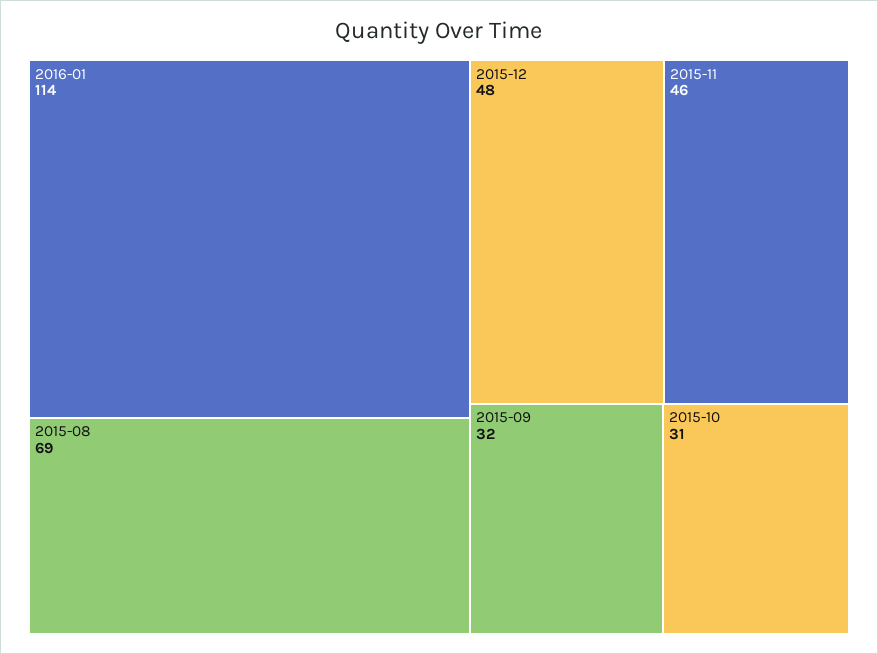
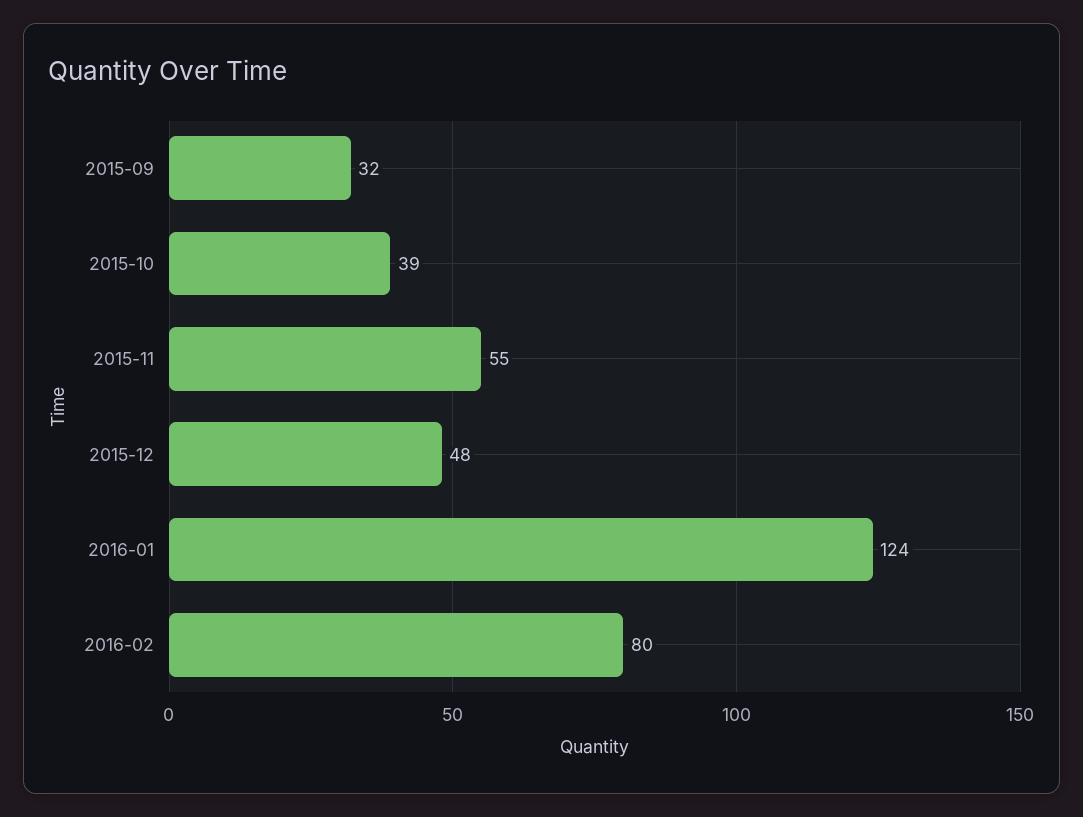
2016-01: 114 -> 124
2015-08: 69 -> none
2015-11: 46 -> 55
2015-10: 31 -> 39
2016-02: none -> 80

